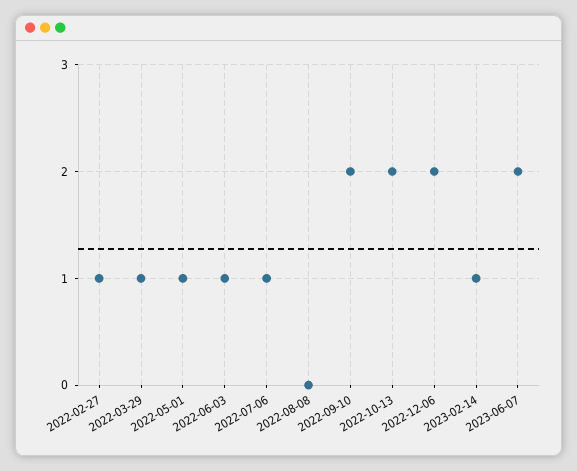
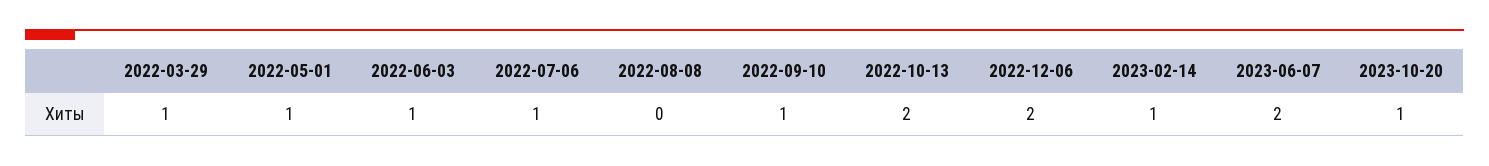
2022-02-27: 1 -> none
2022-09-10: 2 -> 1
2023-10-20: none -> 1

